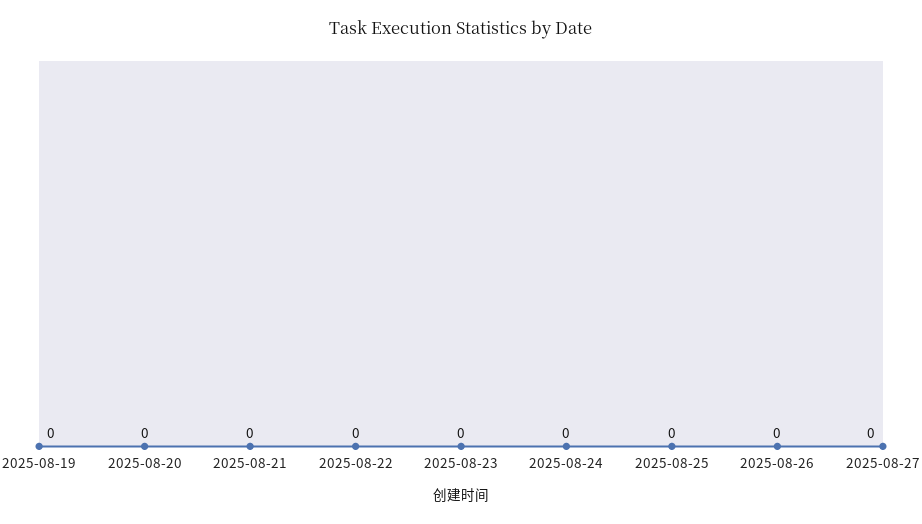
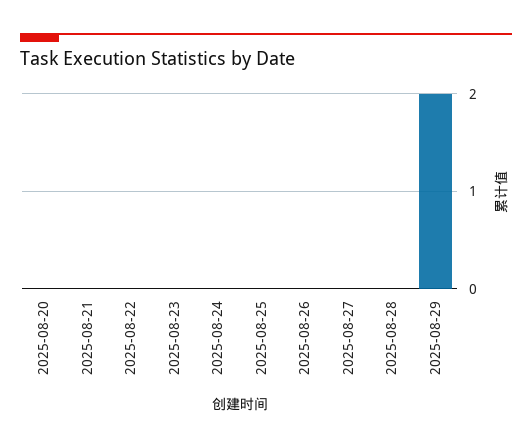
2025-08-19: 0 -> none
2025-08-28: none -> 0
2025-08-29: none -> 2

